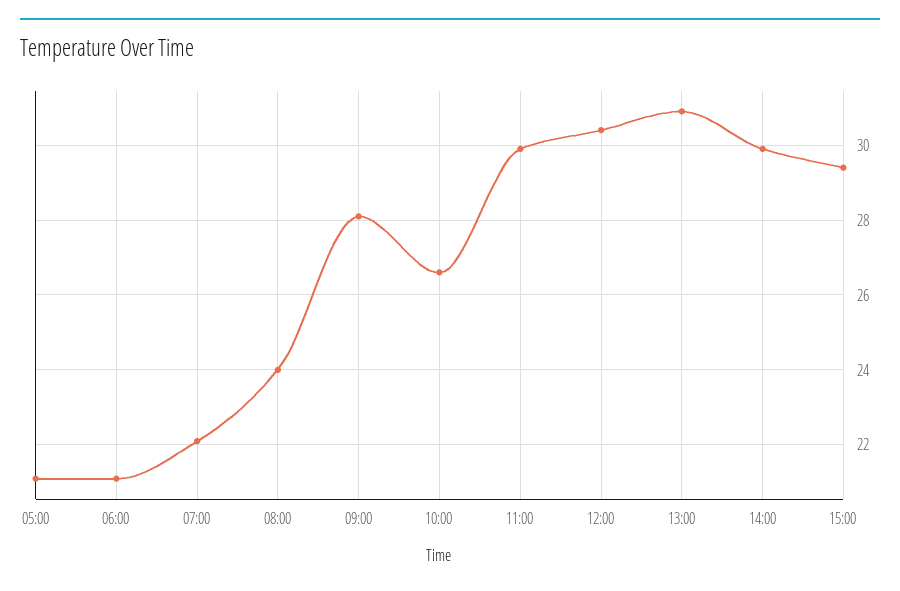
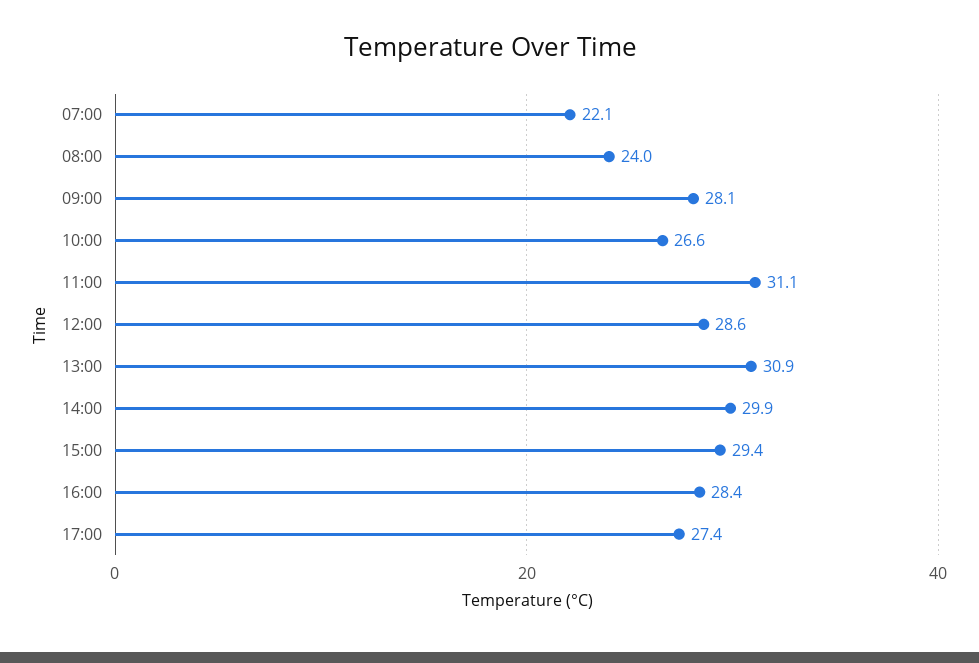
05:00: 21 -> none
06:00: 21 -> none
11:00: 30 -> 31.1
12:00: 30.5 -> 28.6
16:00: none -> 28.4
17:00: none -> 27.4

